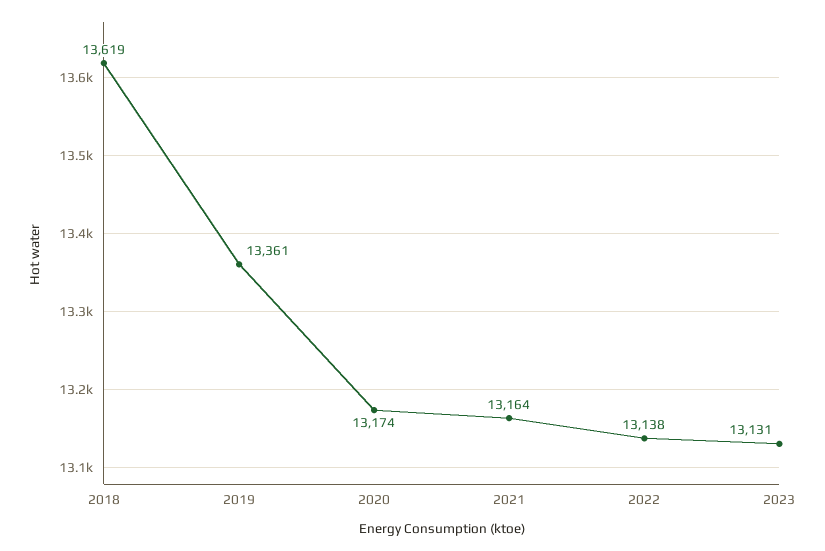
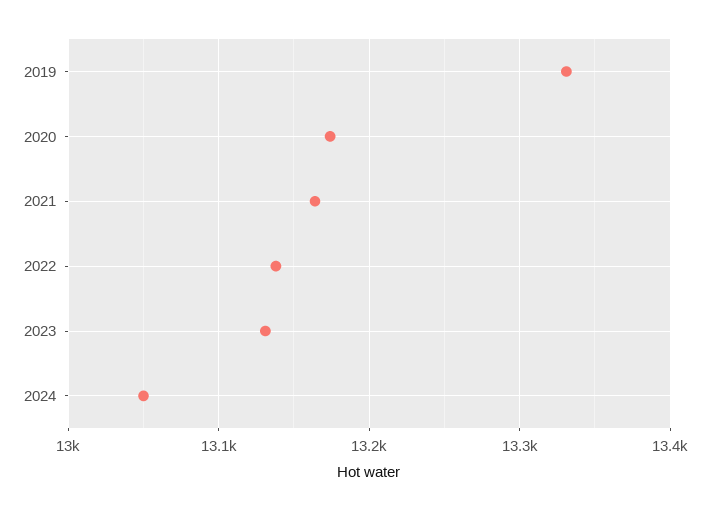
2018: 13619 -> none
2019: 13361 -> 13330
2024: none -> 13050

